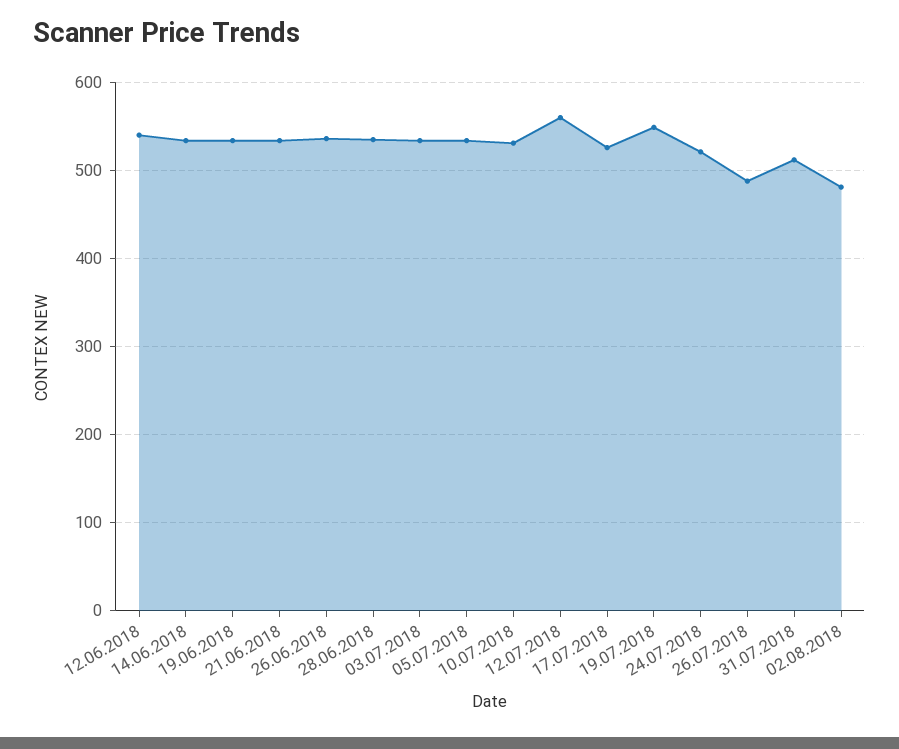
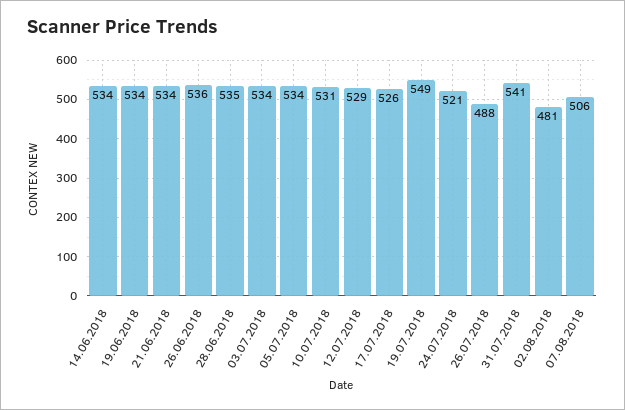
12.06.2018: 540 -> none
12.07.2018: 560 -> 529
31.07.2018: 510 -> 541
07.08.2018: none -> 506

